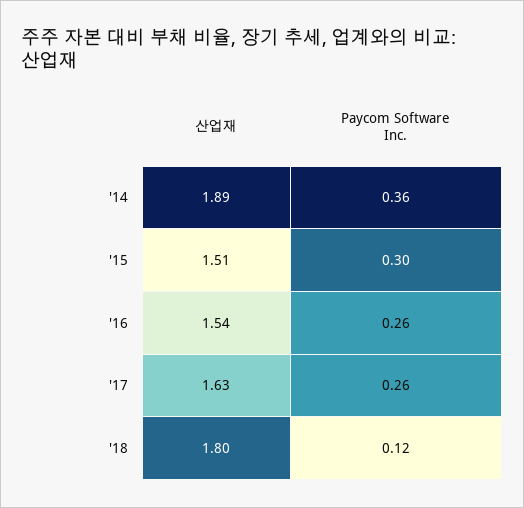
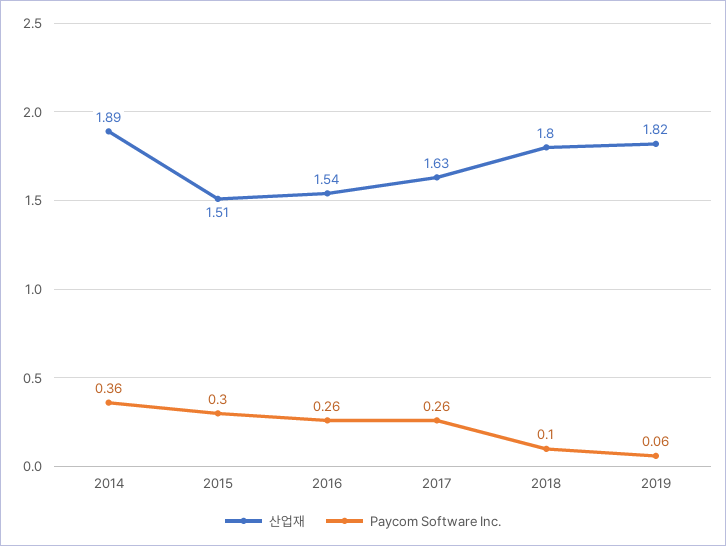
Paycom Software Inc., '18: 0.12 -> 0.1
산업재, 2019: none -> 1.82
Paycom Software Inc., 2019: none -> 0.06

